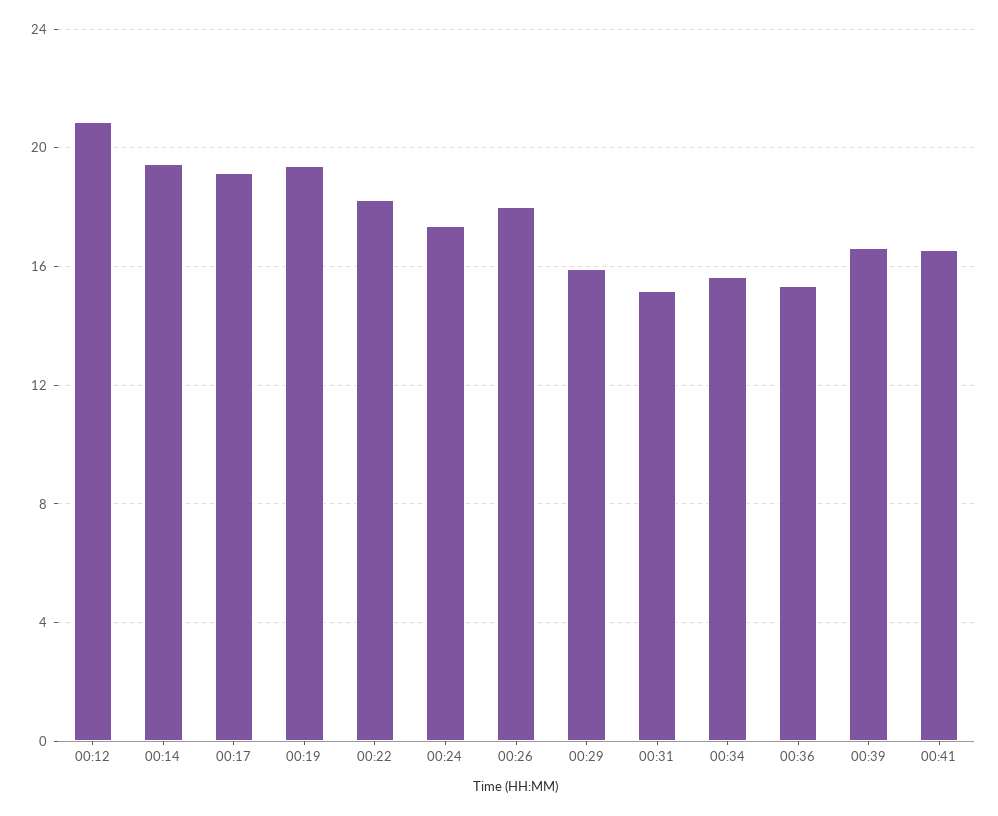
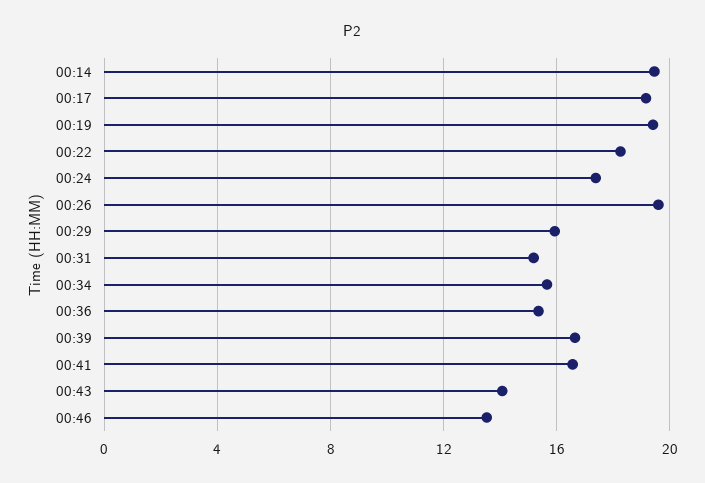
00:12: 21 -> none
00:26: 18 -> 19.5
00:43: none -> 14
00:46: none -> 13.5

